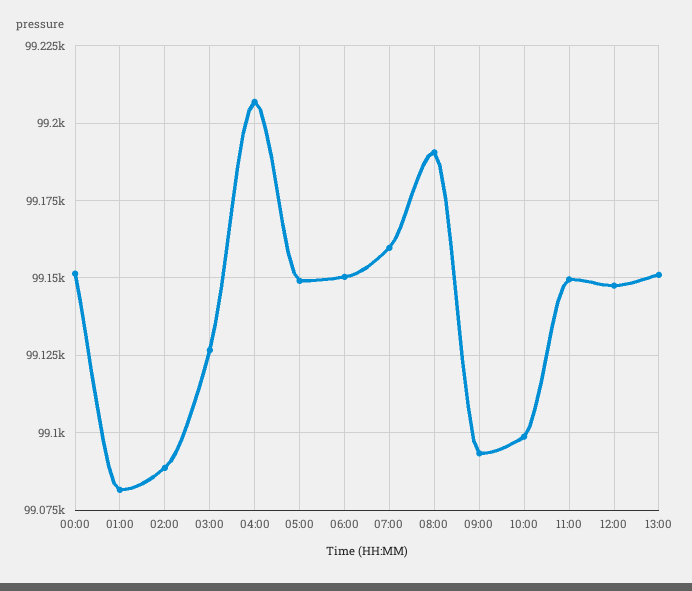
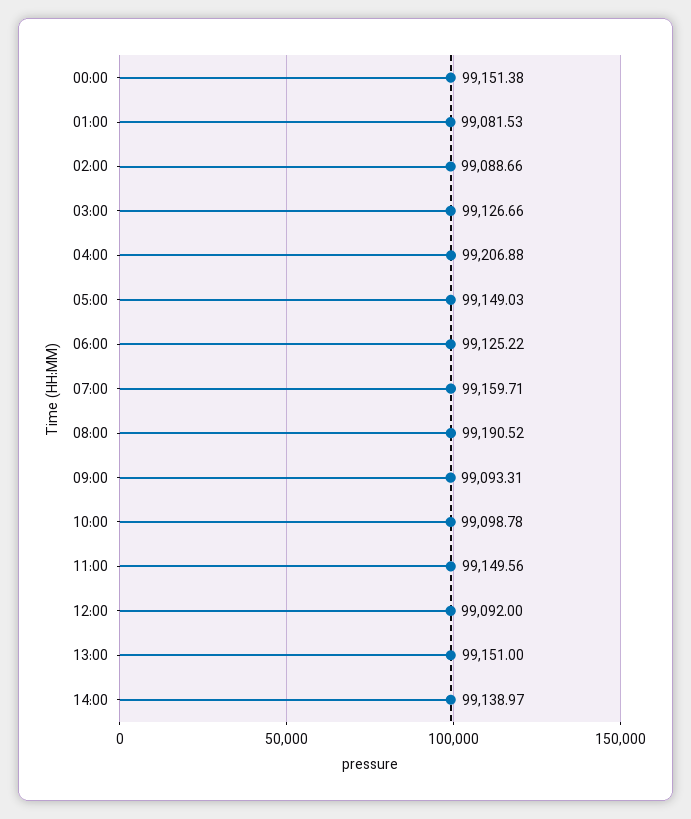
06:00: 99150 -> 99125.22
12:00: 99147.5 -> 99092
14:00: none -> 99138.97

